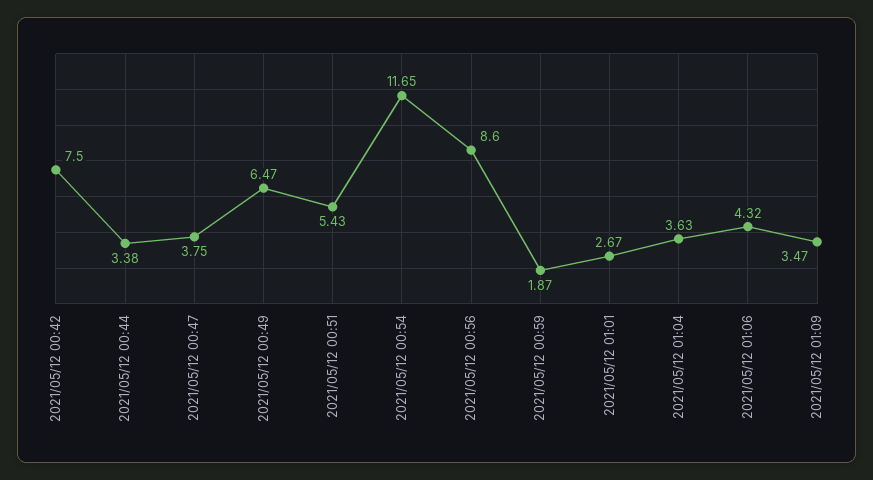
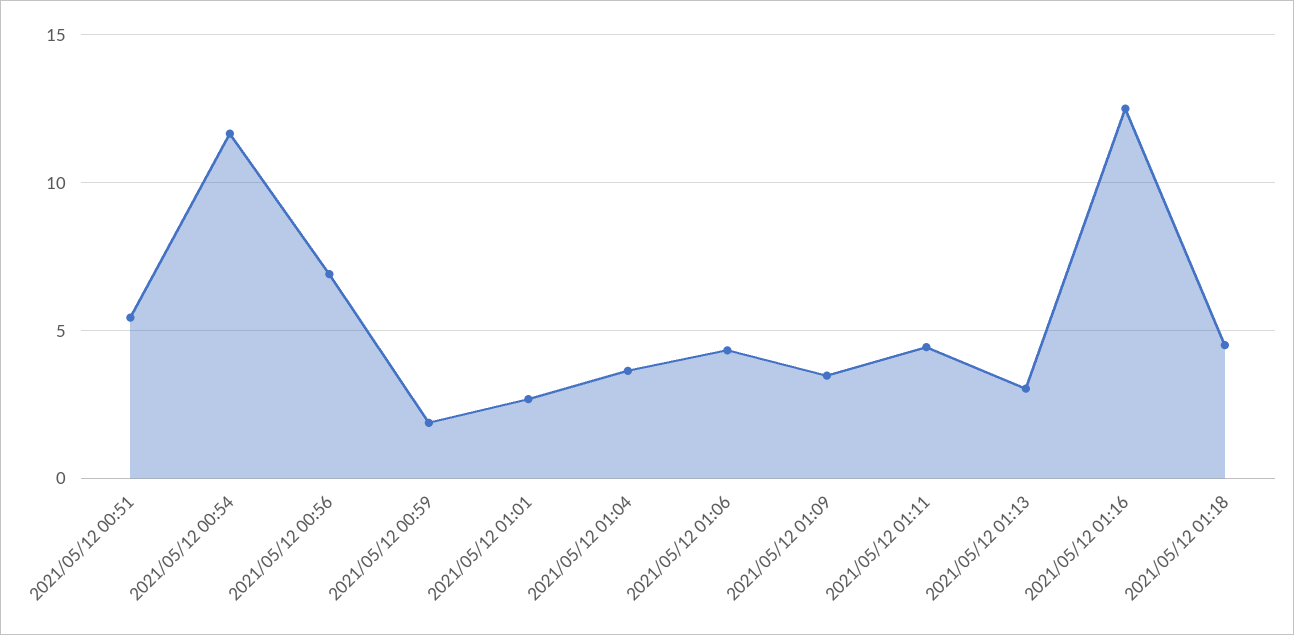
2021/05/12 00:42: 7.5 -> none
2021/05/12 00:44: 3.38 -> none
2021/05/12 00:47: 3.75 -> none
2021/05/12 00:49: 6.47 -> none
2021/05/12 00:56: 8.6 -> 7
2021/05/12 01:11: none -> 4.5
2021/05/12 01:13: none -> 3
2021/05/12 01:16: none -> 12.5
2021/05/12 01:18: none -> 4.5

